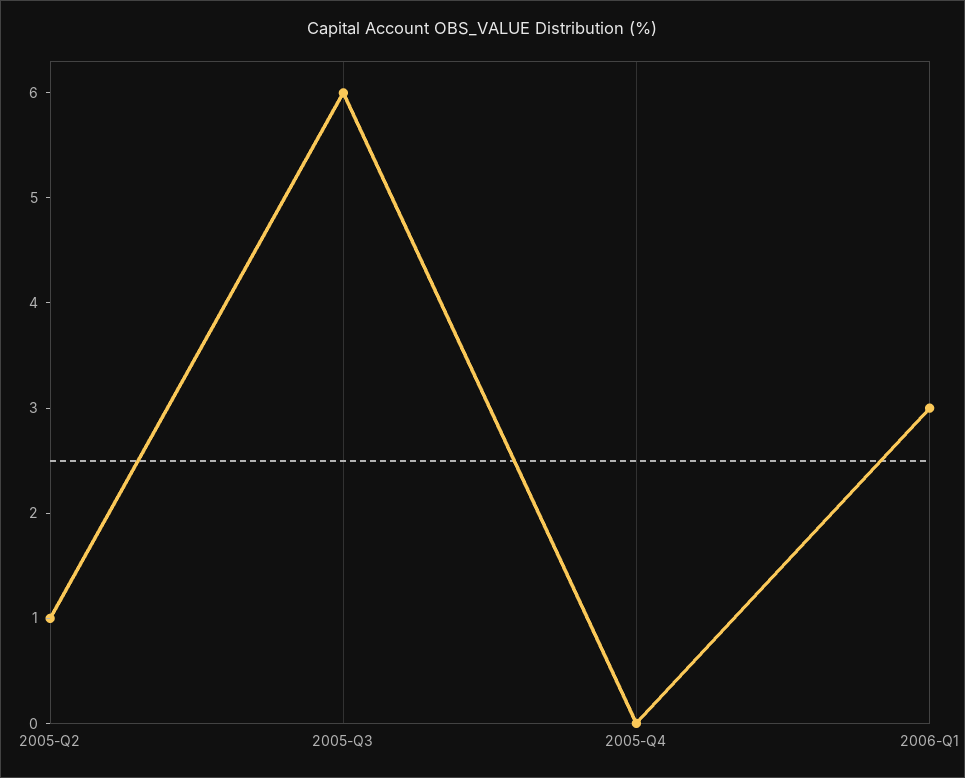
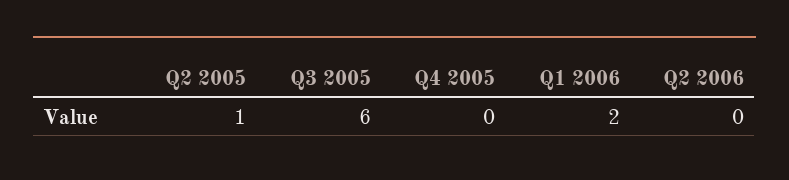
2006-Q1: 3 -> 2
Q2 2006: none -> 0

